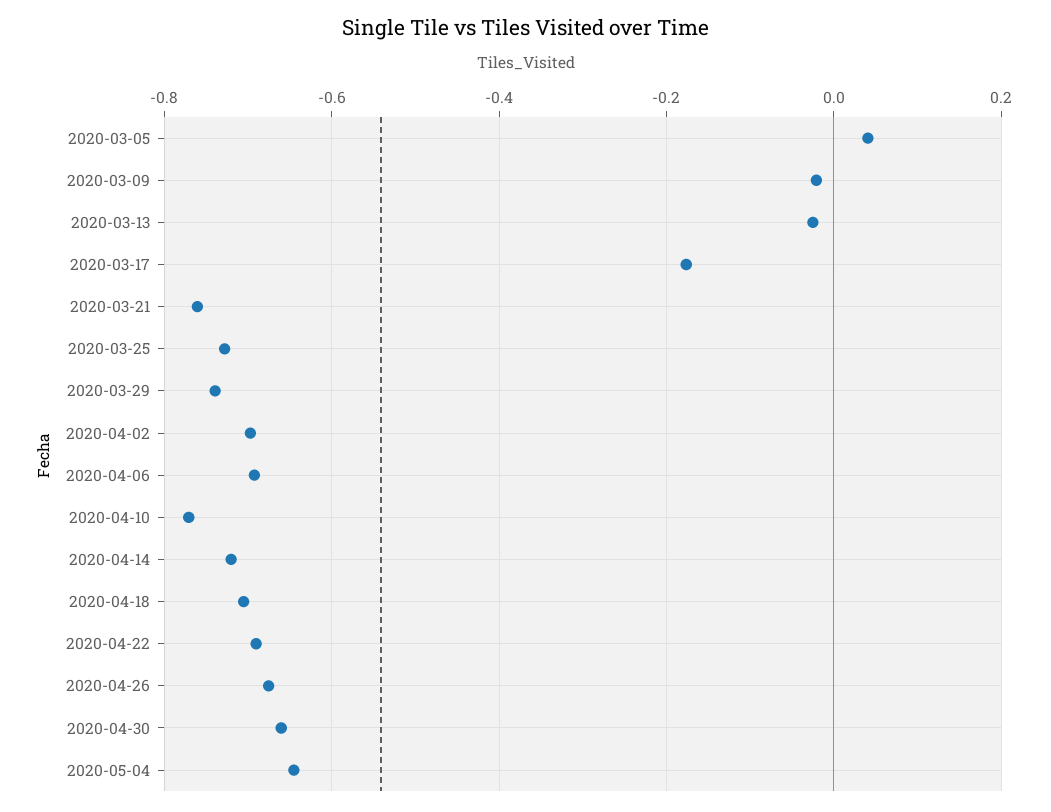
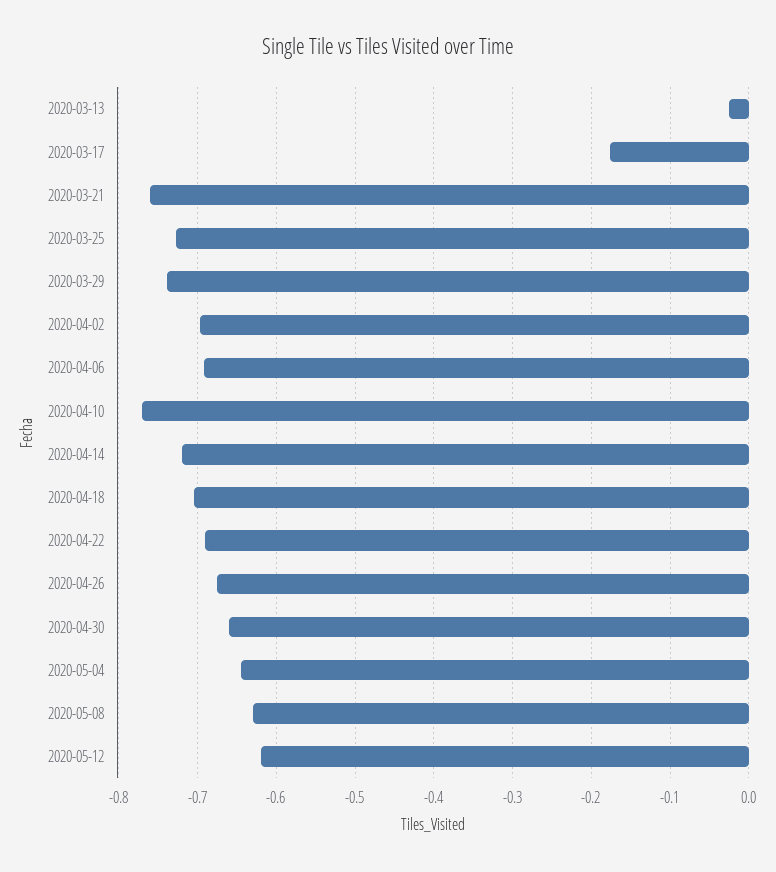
2020-03-05: 0.04 -> none
2020-03-09: -0.02 -> none
2020-05-08: none -> -0.63
2020-05-12: none -> -0.62

